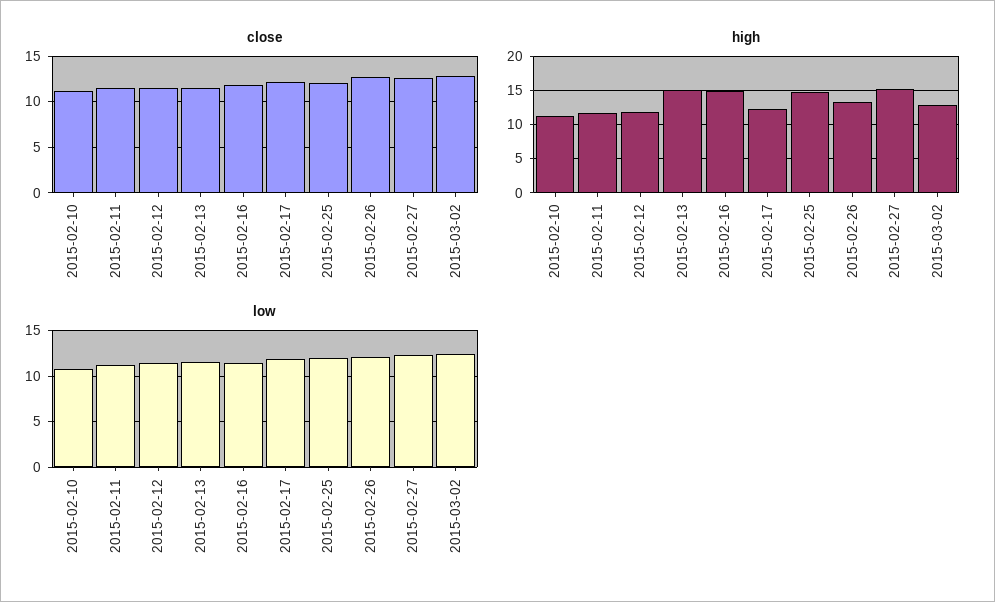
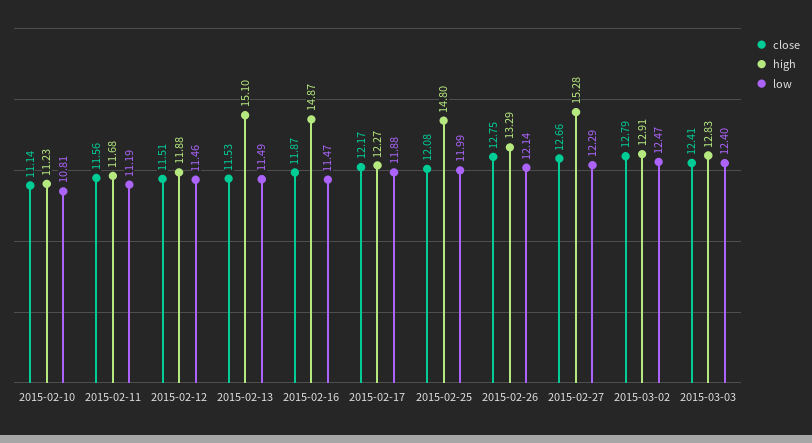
close, 2015-03-03: none -> 12.41
high, 2015-03-03: none -> 12.83
low, 2015-03-03: none -> 12.4

